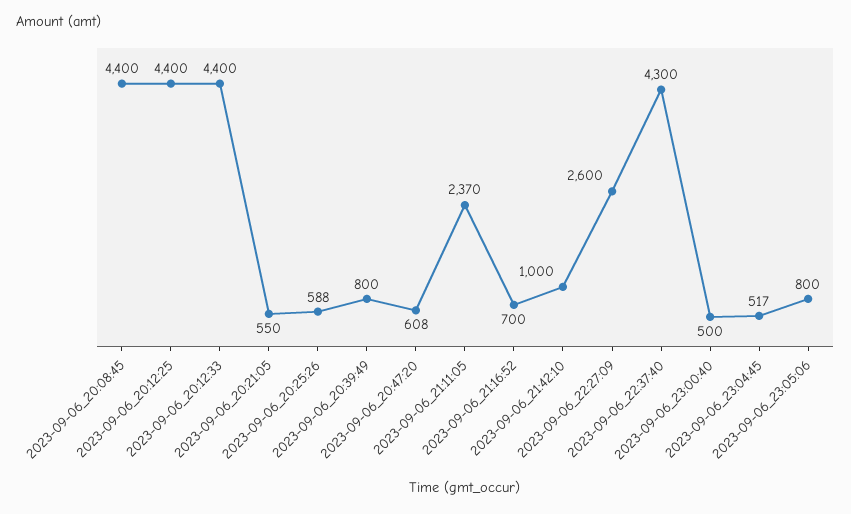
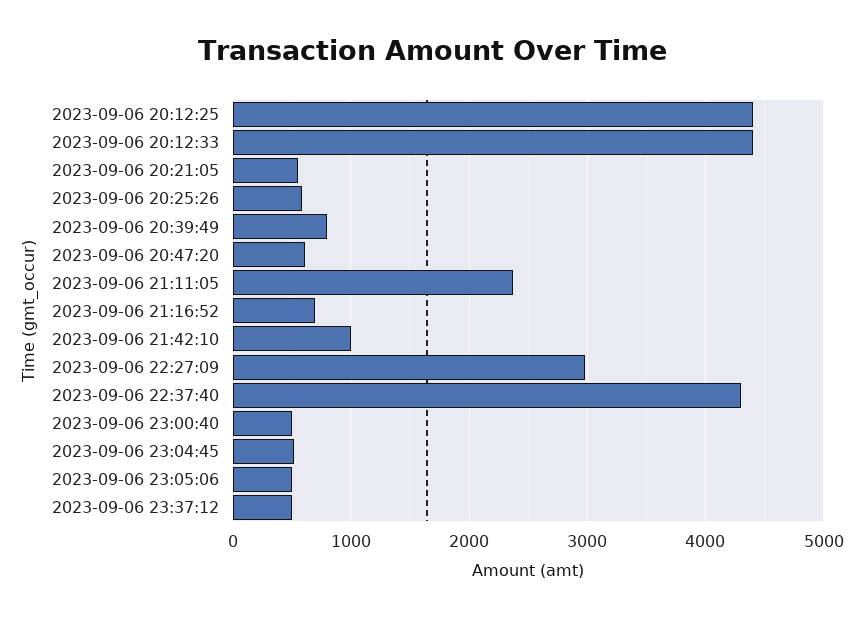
2023-09-06_20:08:45: 4400 -> none
2023-09-06_22:27:09: 2600 -> 3000
2023-09-06_23:05:06: 800 -> 500
2023-09-06 23:37:12: none -> 500

